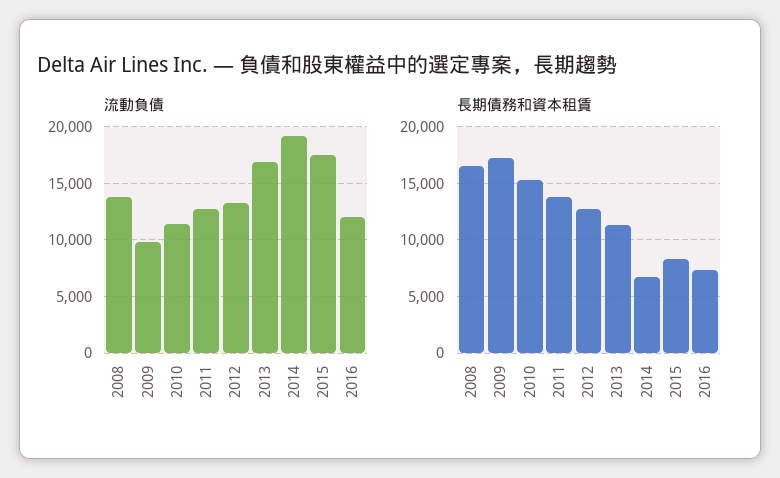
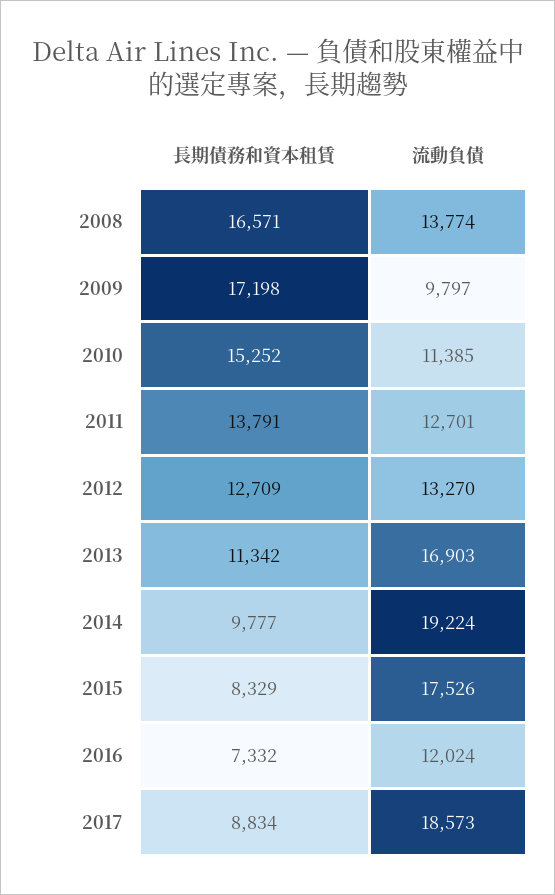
長期債務和資本租賃, 2014: 7000 -> 9777
長期債務和資本租賃, 2017: none -> 8834
流動負債, 2017: none -> 18573

